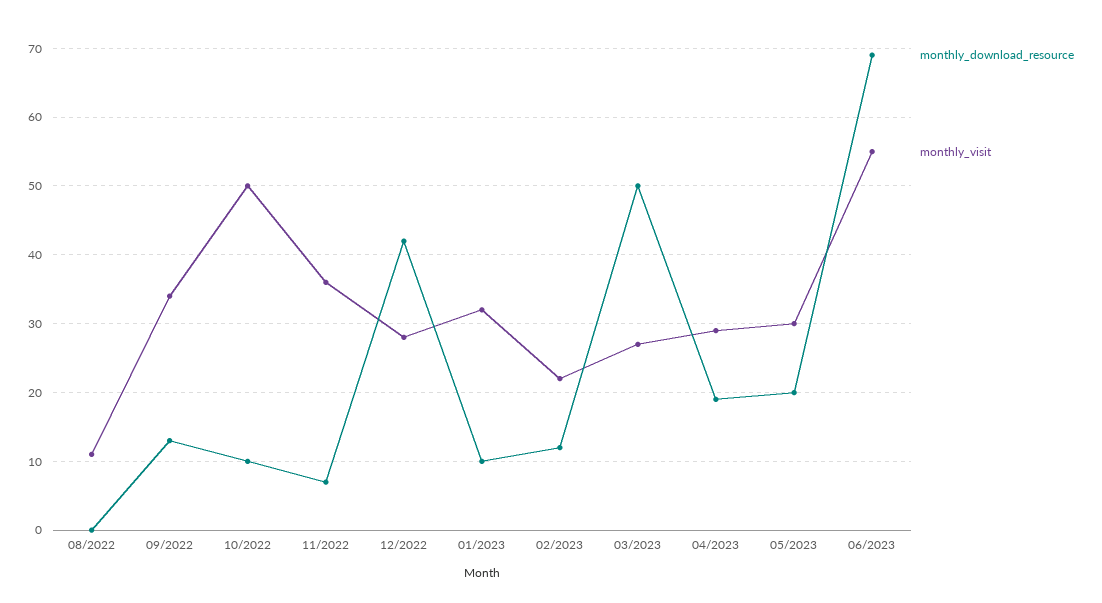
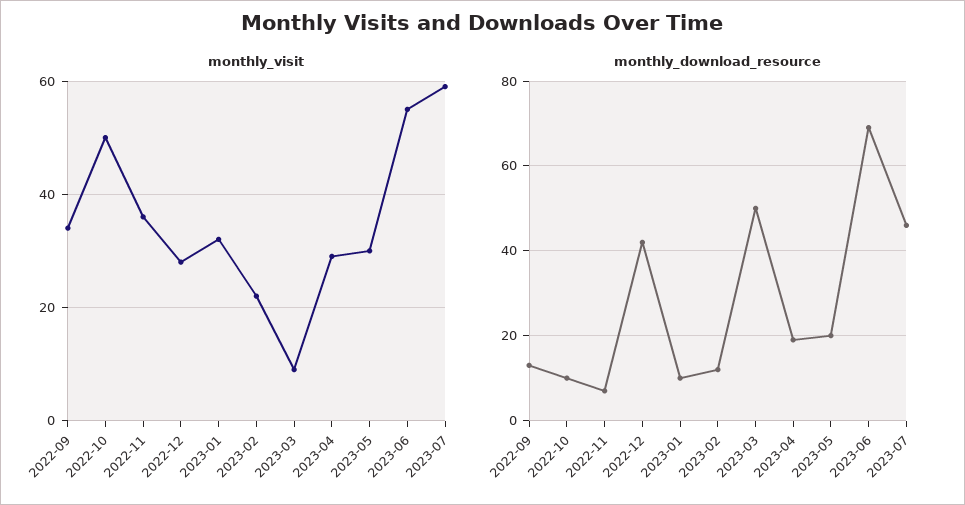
monthly_download_resource, 08/2022: 0 -> none
monthly_visit, 08/2022: 11 -> none
monthly_visit, 03/2023: 27 -> 10
monthly_visit, 2023-07: none -> 60
monthly_download_resource, 2023-07: none -> 45

